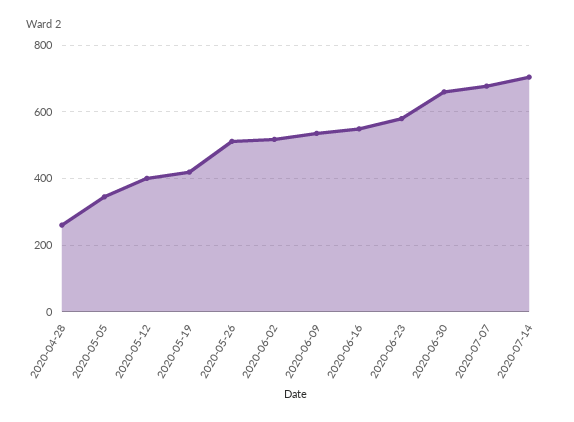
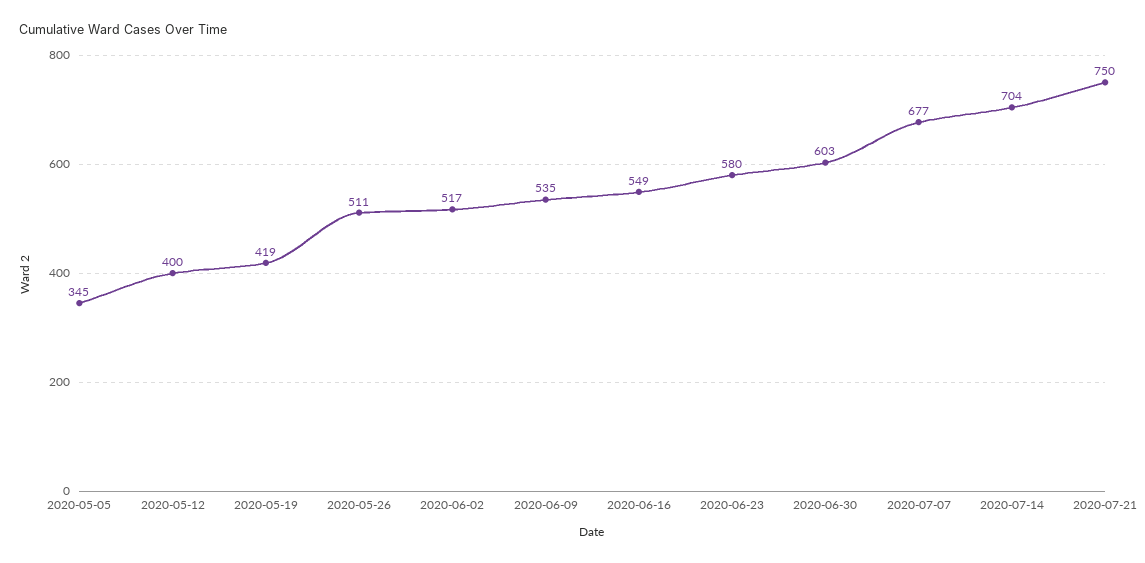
2020-04-28: 260 -> none
2020-06-30: 660 -> 603
2020-07-21: none -> 750

